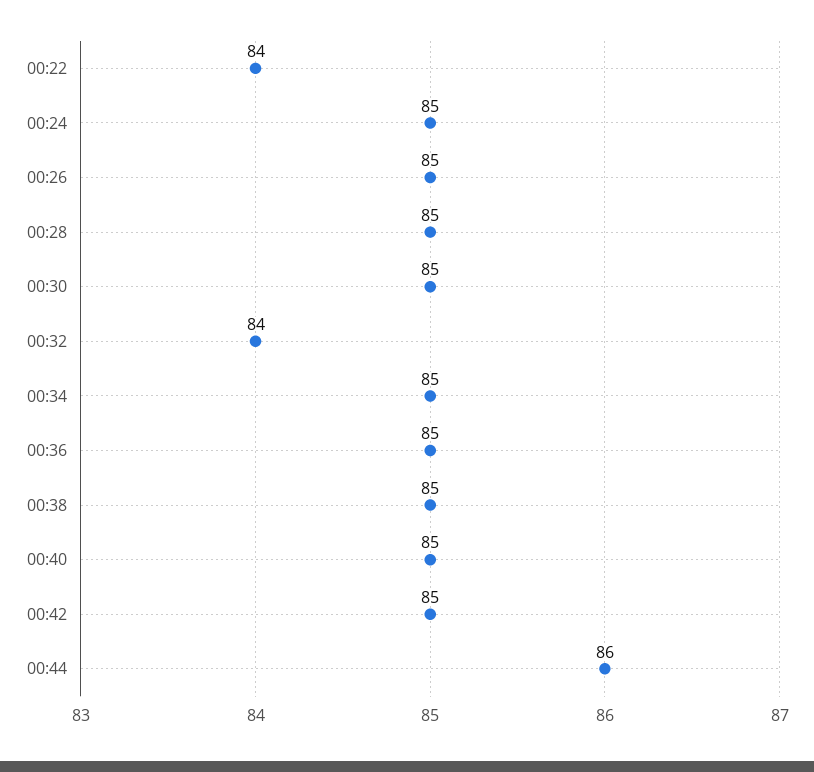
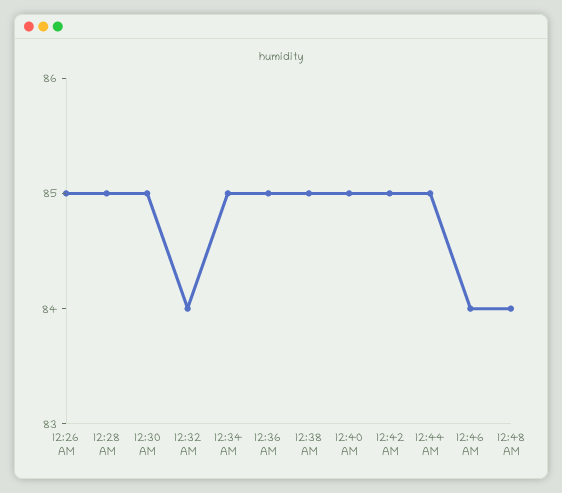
00:22: 84 -> none
00:24: 85 -> none
00:44: 86 -> 85
12:46 AM: none -> 84
12:48 AM: none -> 84

